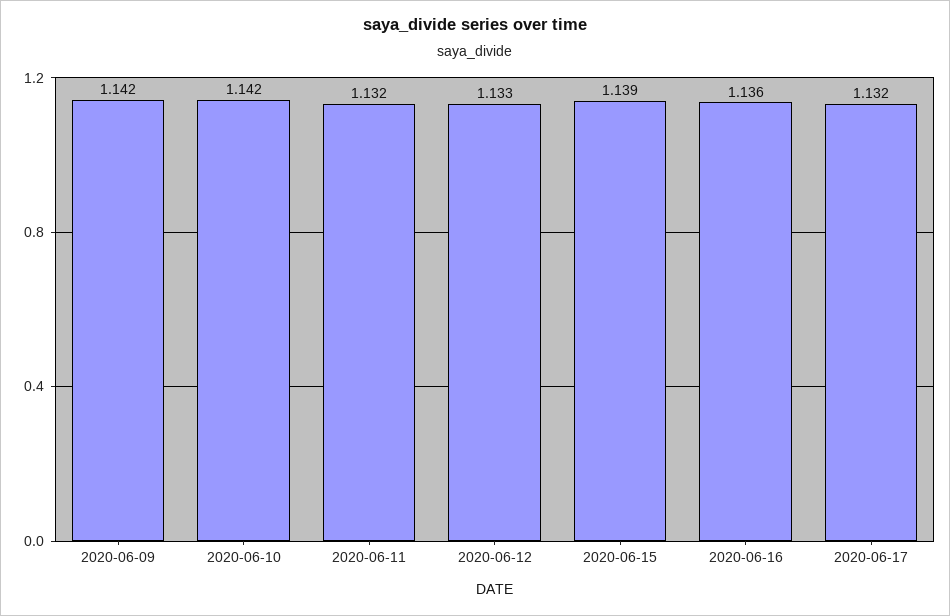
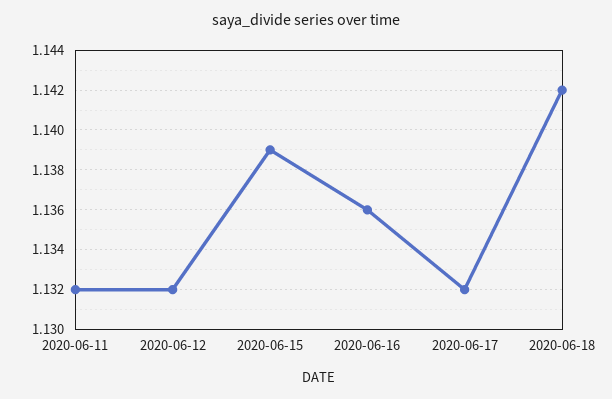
2020-06-09: 1.142 -> none
2020-06-10: 1.142 -> none
2020-06-12: 1.133 -> 1.132
2020-06-18: none -> 1.142

